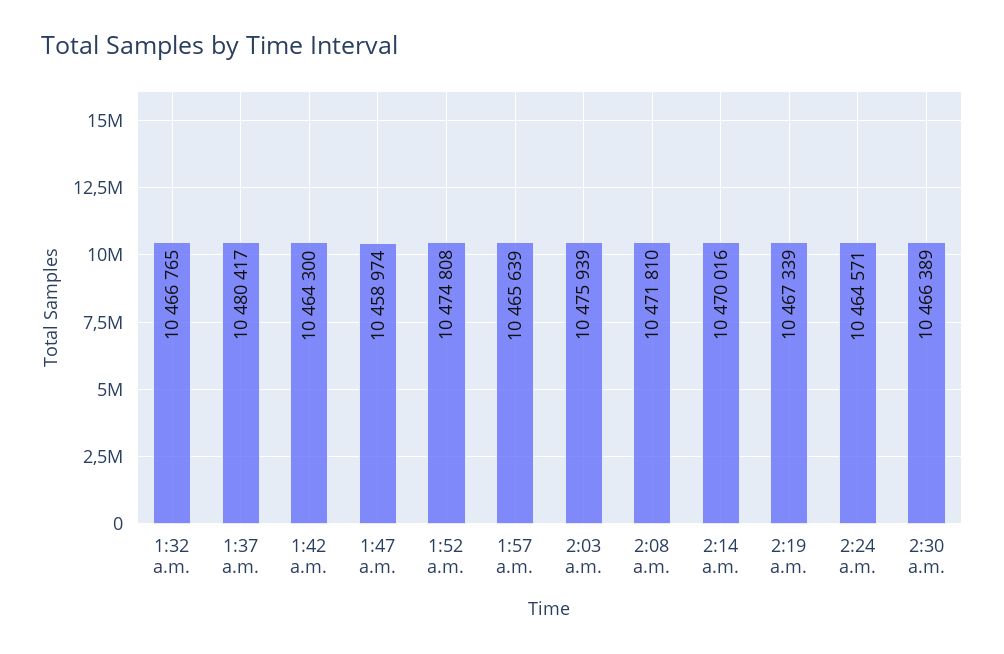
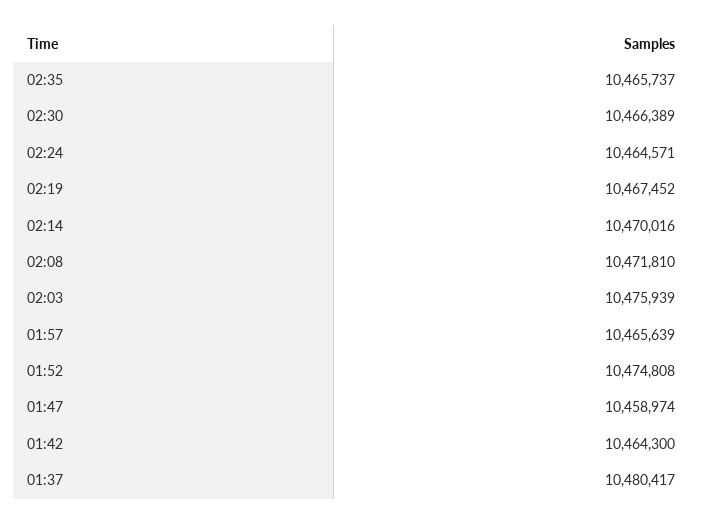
1:32 a.m.: 10466765 -> none
2:19 a.m.: 10467339 -> 10467452
02:35: none -> 10465737

